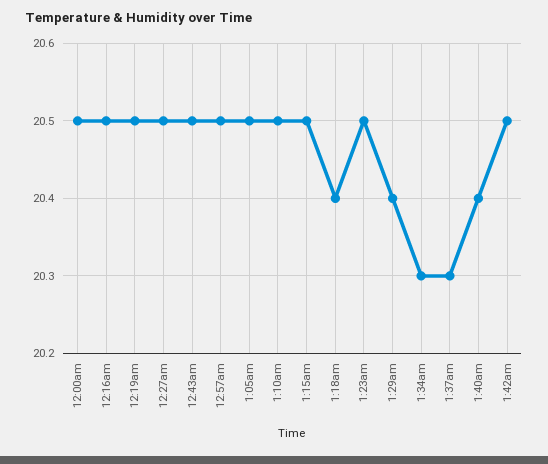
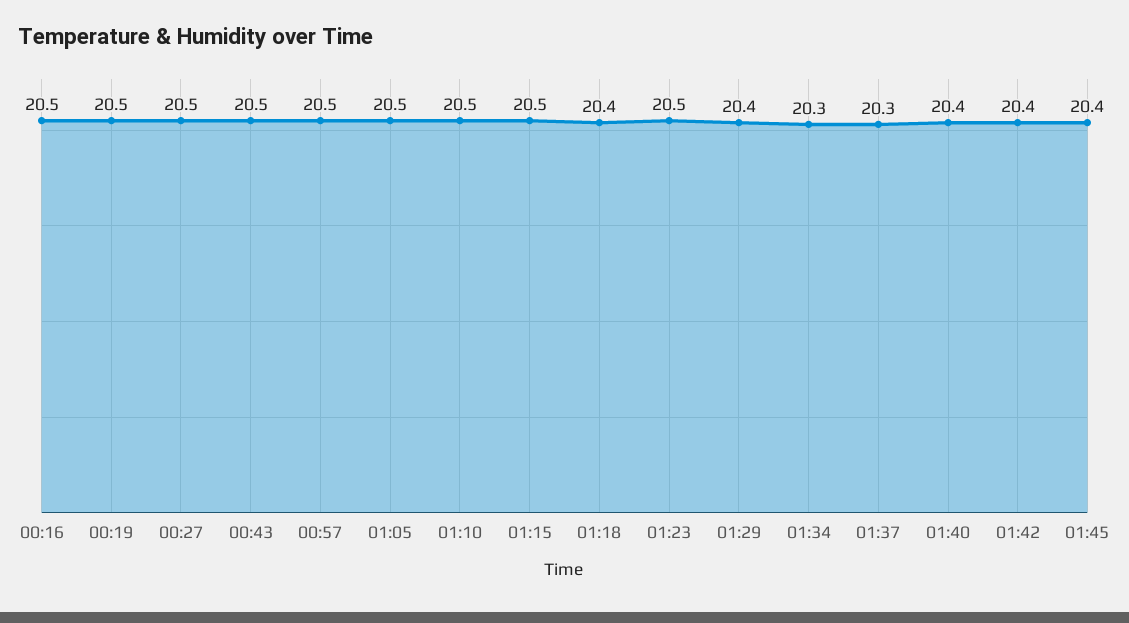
12:00am: 20.5 -> none
1:42am: 20.5 -> 20.4
01:45: none -> 20.4

